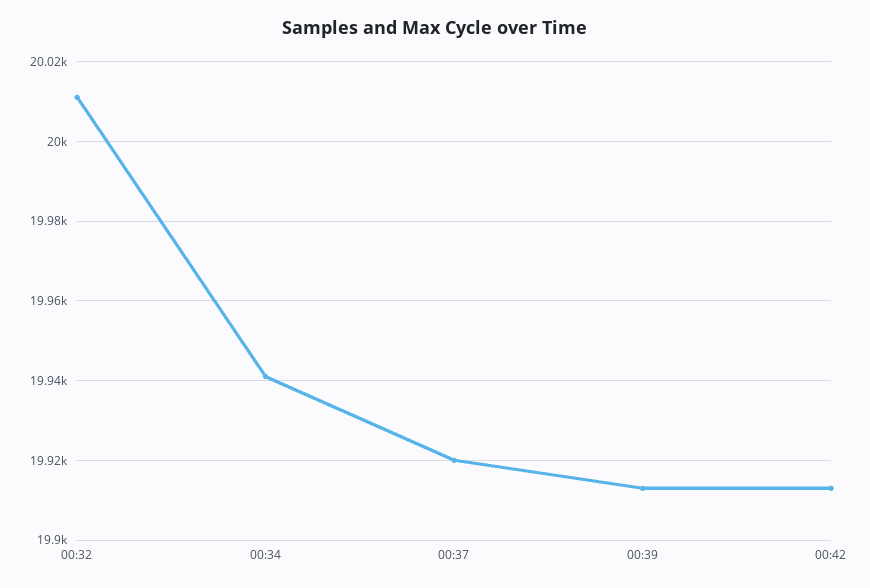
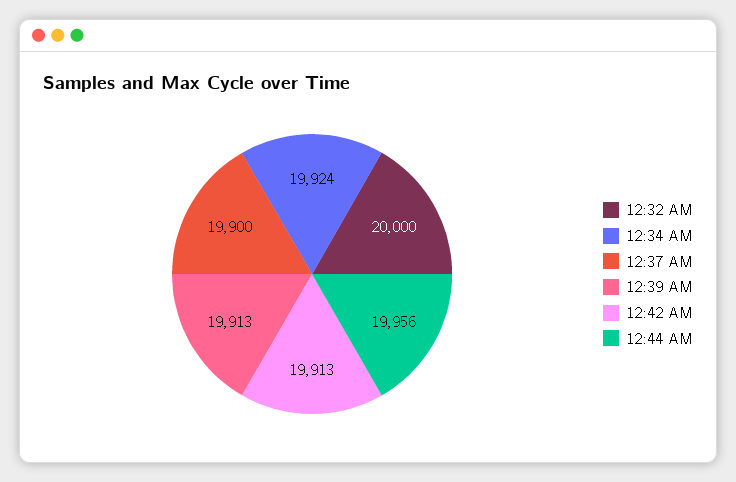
00:32: 20010 -> 20000
00:34: 19940 -> 19924
00:37: 19920 -> 19900
12:44 AM: none -> 19956

